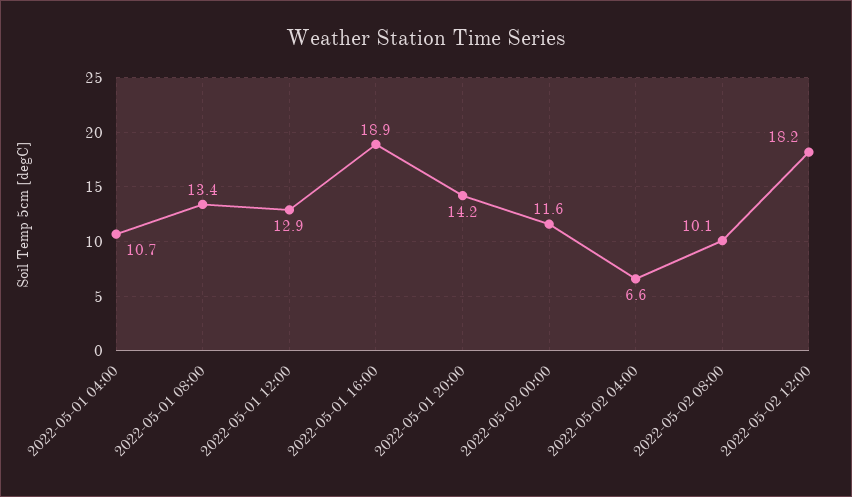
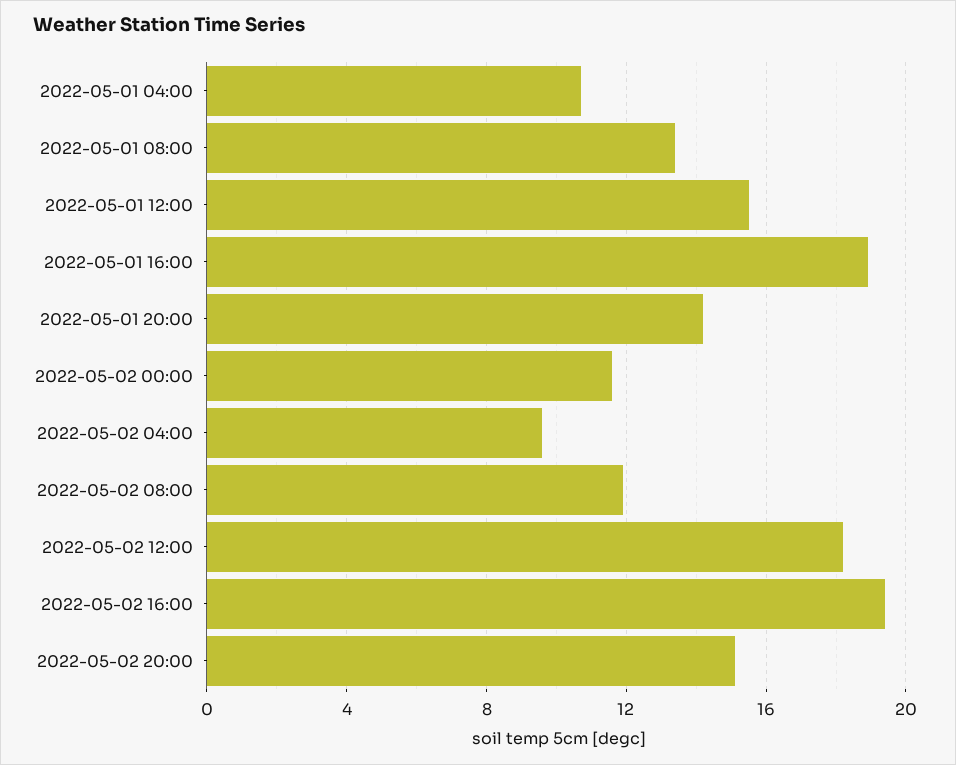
2022-05-01 12:00: 12.9 -> 15.5
2022-05-02 04:00: 6.6 -> 9.5
2022-05-02 08:00: 10.1 -> 12
2022-05-02 16:00: none -> 19.5
2022-05-02 20:00: none -> 15

